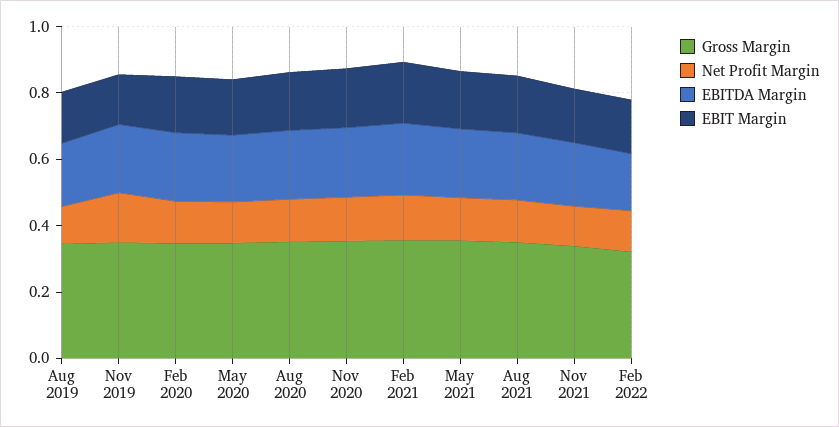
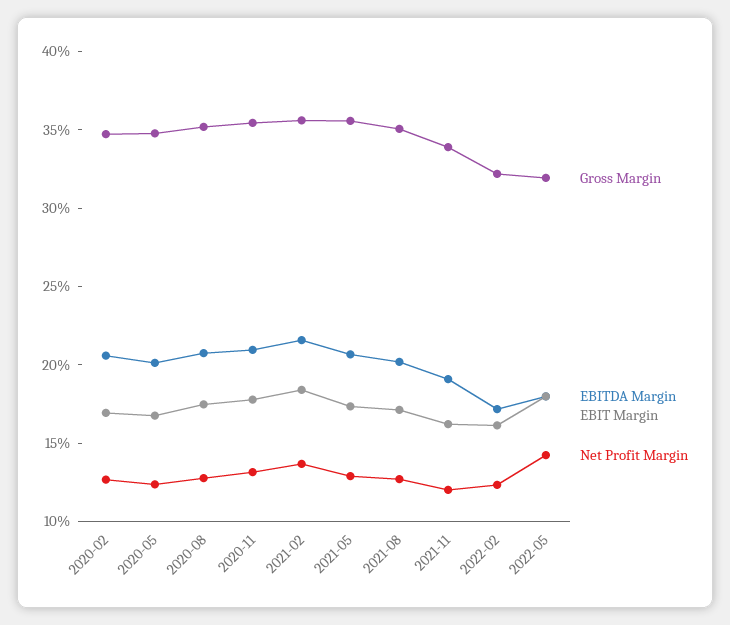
Gross Margin, Aug 2019: 0.35 -> none
Net Profit Margin, Aug 2019: 0.1 -> none
EBITDA Margin, Aug 2019: 0.2 -> none
EBIT Margin, Aug 2019: 0.15 -> none
Gross Margin, Nov 2019: 0.35 -> none
Net Profit Margin, Nov 2019: 0.15 -> none
EBITDA Margin, Nov 2019: 0.2 -> none
EBIT Margin, Nov 2019: 0.15 -> none
Gross Margin, 2022-05: none -> 0.32
EBITDA Margin, 2022-05: none -> 0.18
EBIT Margin, 2022-05: none -> 0.18
Net Profit Margin, 2022-05: none -> 0.14

